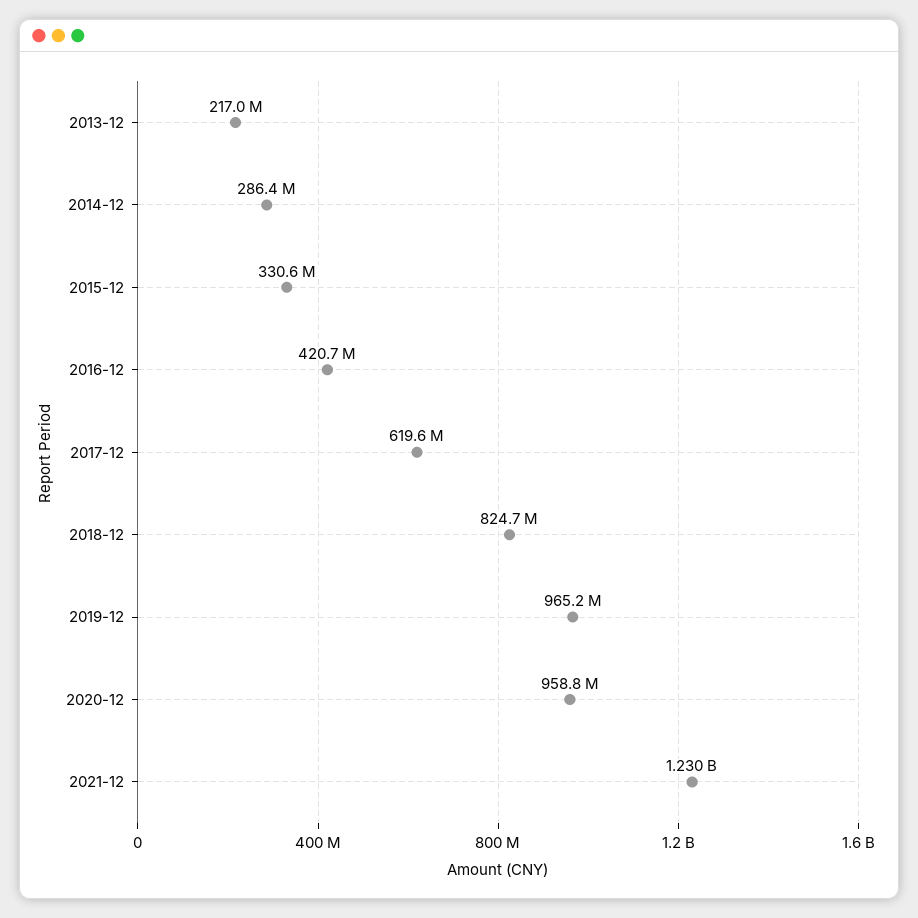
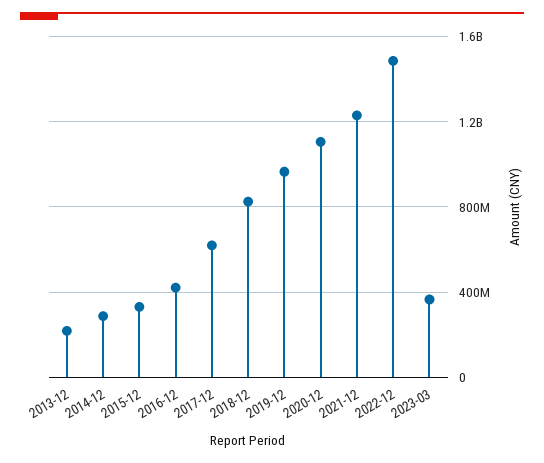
2020-12: 958800000 -> 1100000000
2022-12: none -> 1500000000
2023-03: none -> 350000000

